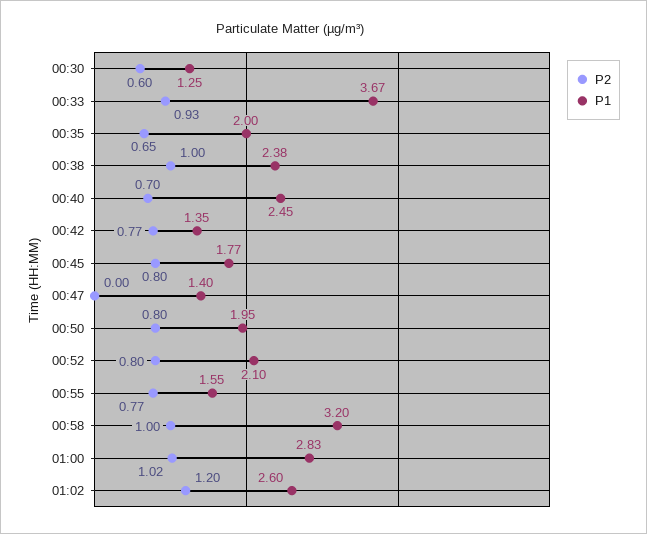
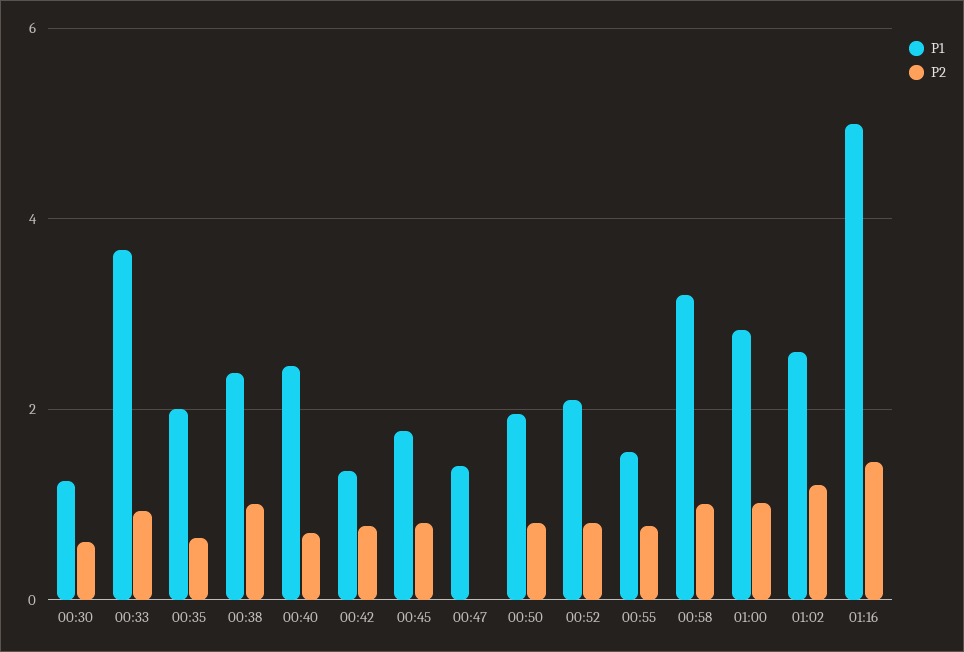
P1, 01:16: none -> 5
P2, 01:16: none -> 1.4

